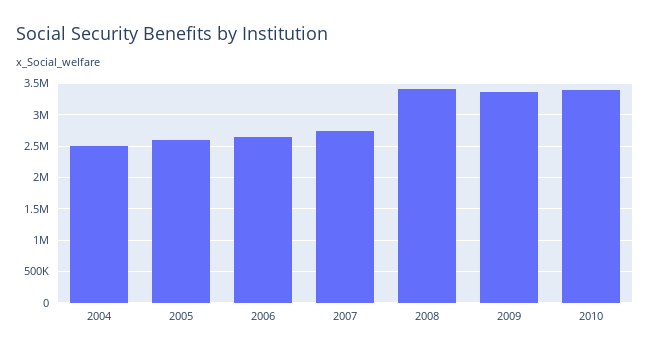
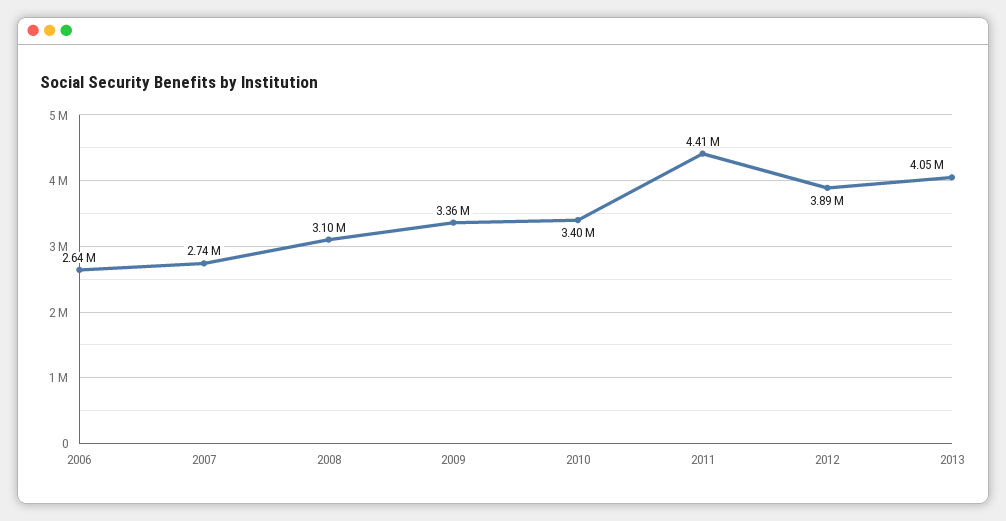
2004: 2500000 -> none
2005: 2600000 -> none
2008: 3400000 -> 3100000
2011: none -> 4410000
2012: none -> 3890000
2013: none -> 4050000

